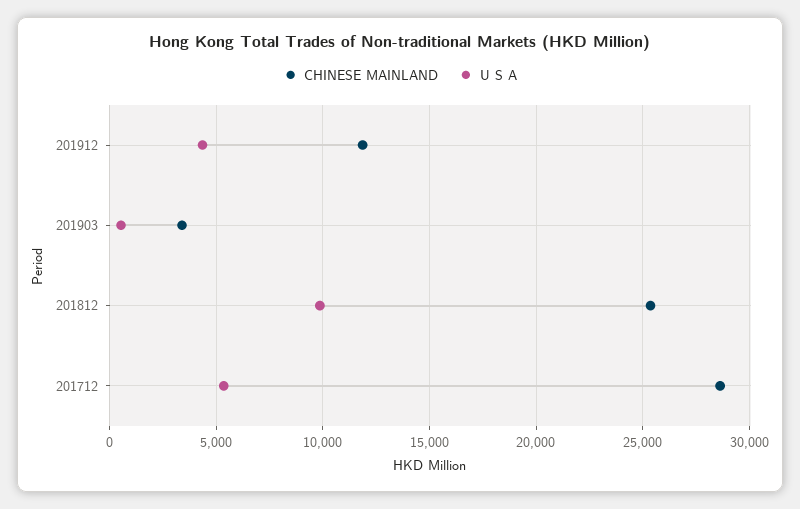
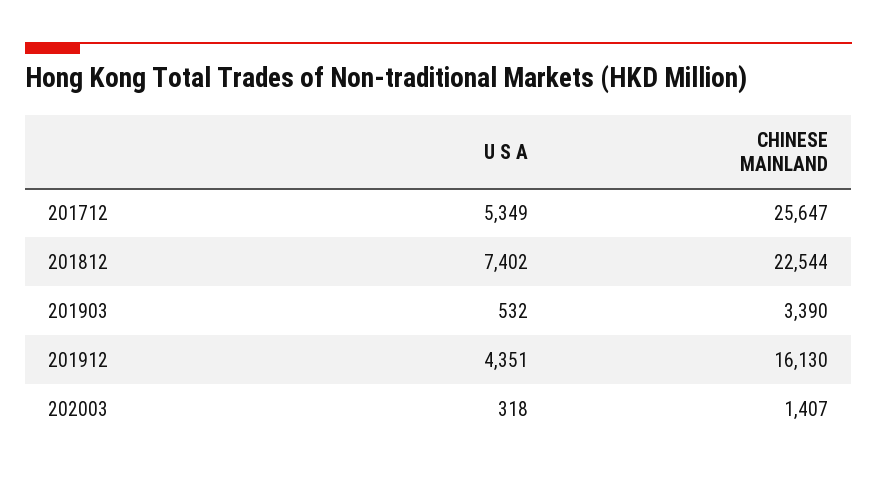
CHINESE MAINLAND, 201912: 12000 -> 16130
CHINESE MAINLAND, 201812: 25500 -> 22544
U S A, 201812: 10000 -> 7402
CHINESE MAINLAND, 201712: 28500 -> 25647
U S A, 202003: none -> 318
CHINESE MAINLAND, 202003: none -> 1407

